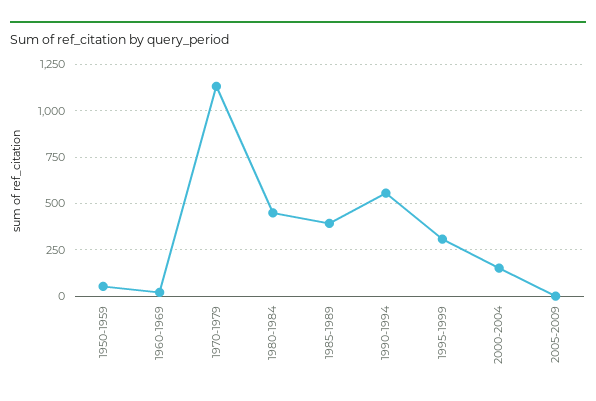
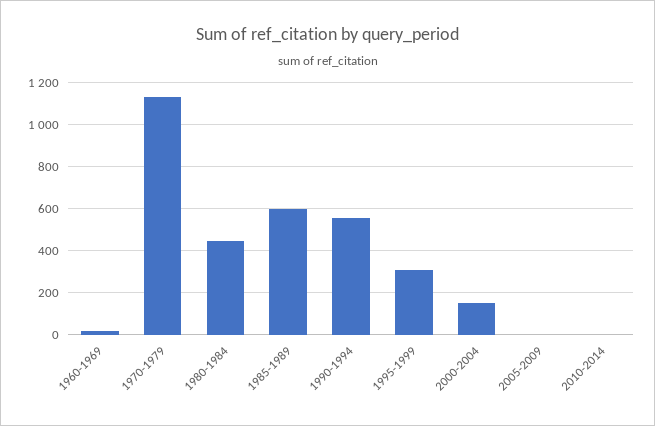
1950-1959: 50 -> none
1985-1989: 400 -> 600
2010-2014: none -> 0

